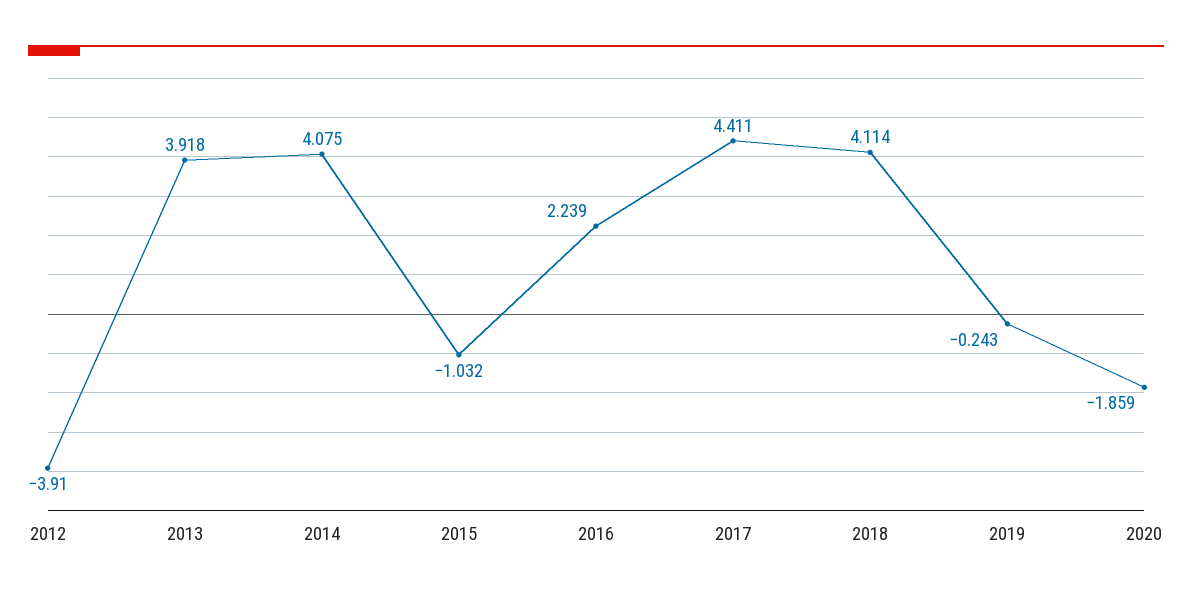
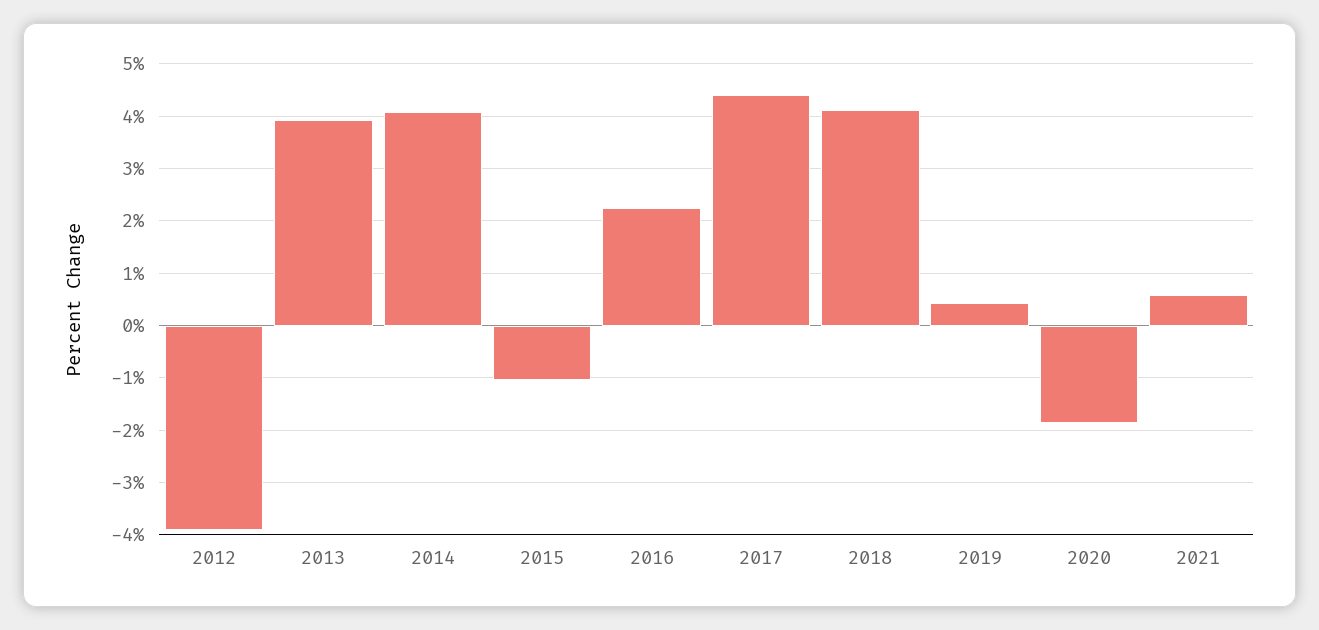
2019: -0.243 -> 0.4
2021: none -> 0.6

